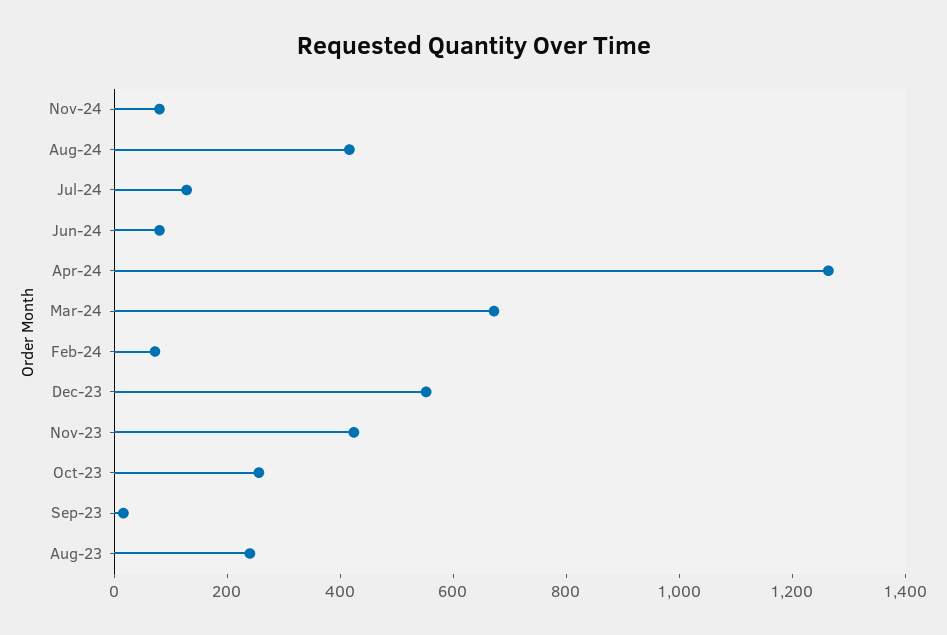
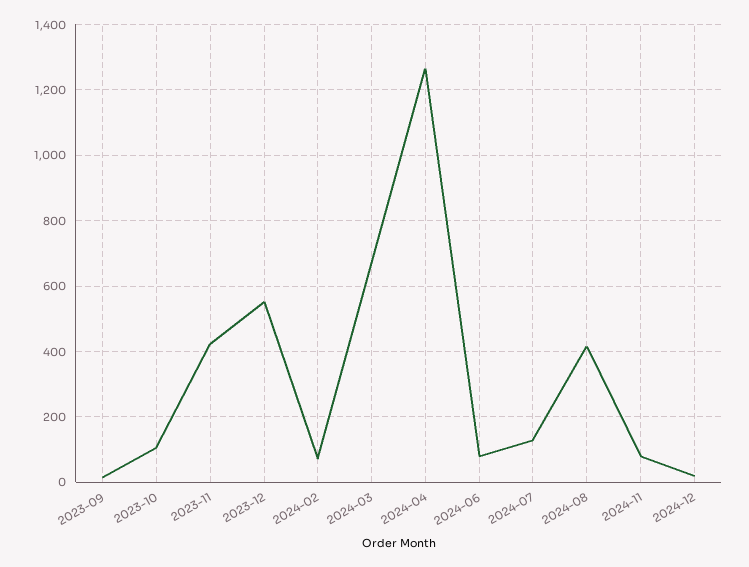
Oct-23: 250 -> 100
Aug-23: 250 -> none
2024-12: none -> 20

